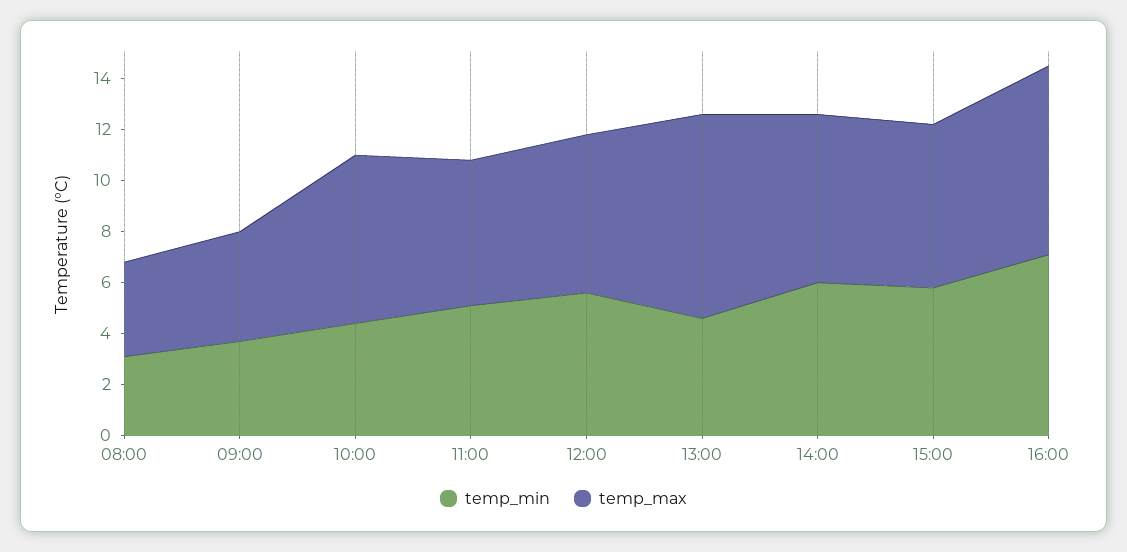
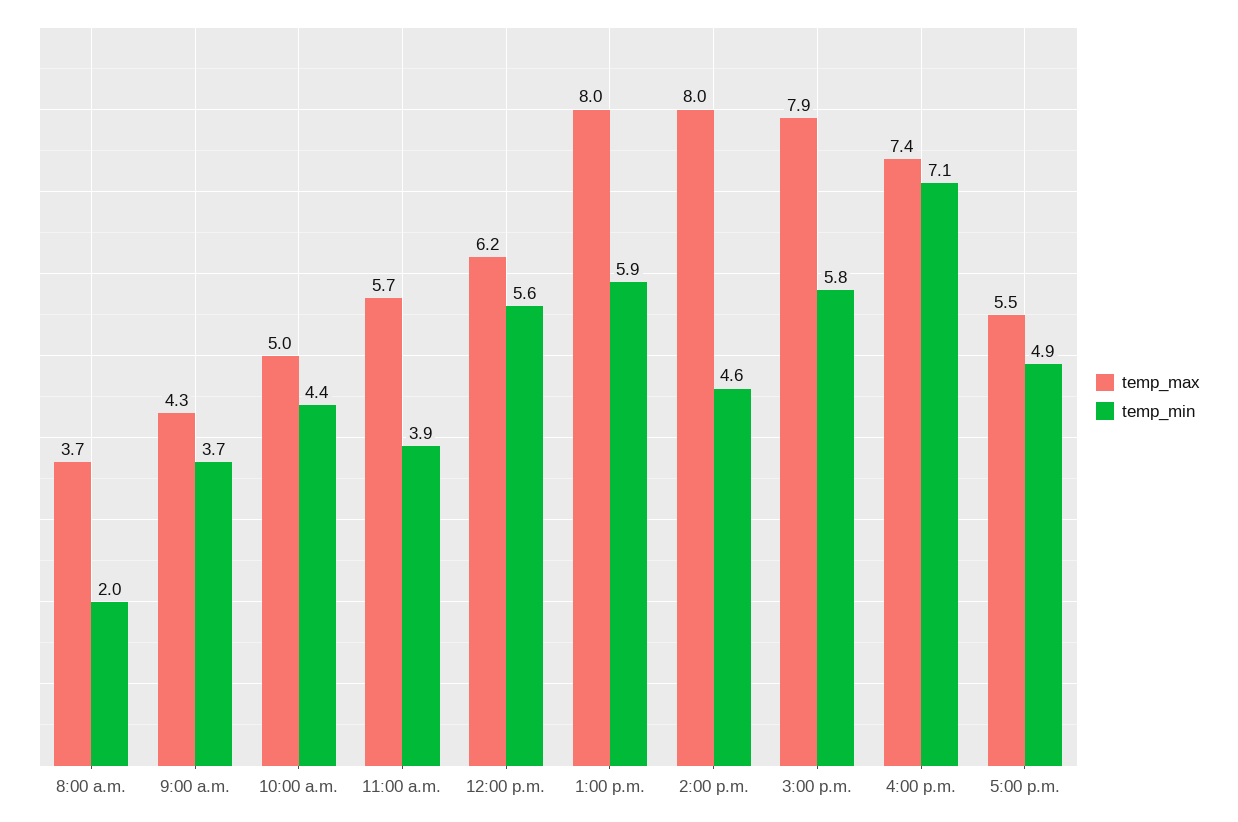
temp_min, 08:00: 3 -> 2
temp_max, 10:00: 6.5 -> 5
temp_min, 11:00: 5 -> 3.9
temp_min, 13:00: 4.5 -> 5.9
temp_min, 14:00: 6 -> 4.6
temp_max, 14:00: 6.5 -> 8
temp_max, 15:00: 6.5 -> 7.9
temp_max, 5:00 p.m.: none -> 5.5
temp_min, 5:00 p.m.: none -> 4.9

